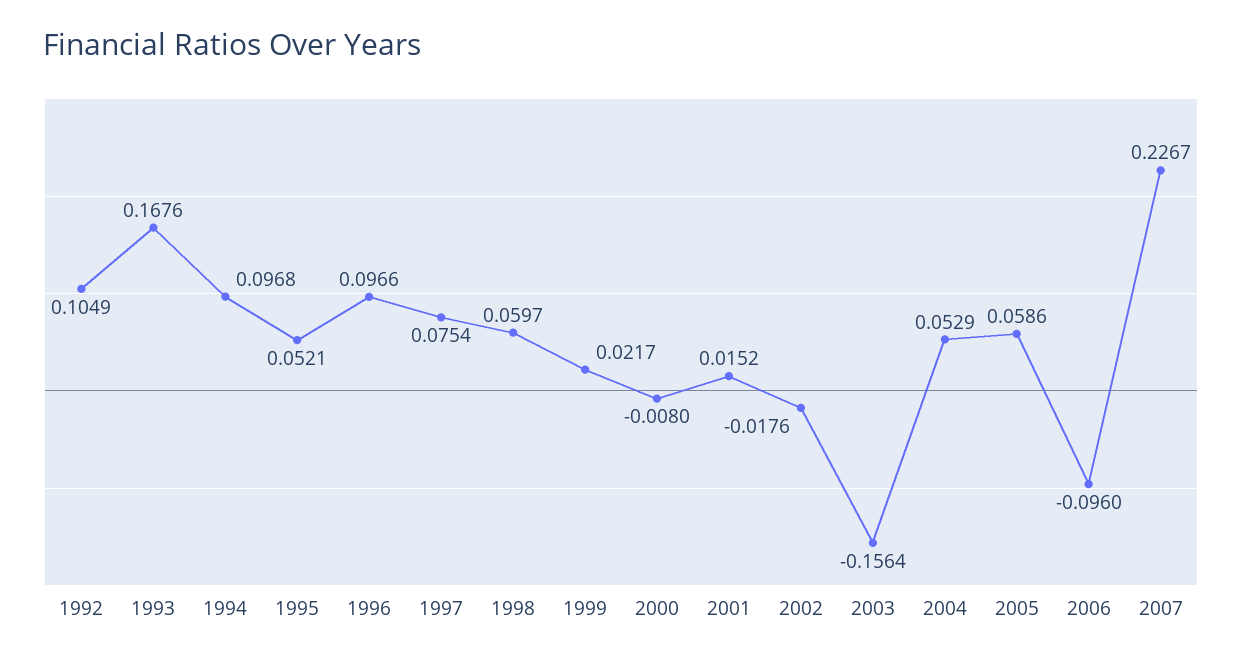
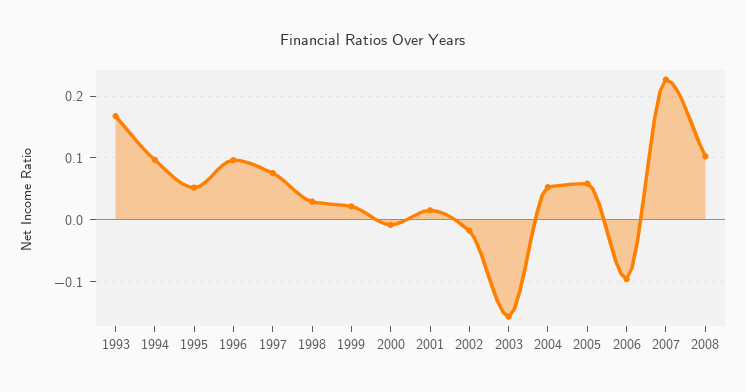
1992: 0.1049 -> none
1998: 0.0597 -> 0.03
2008: none -> 0.1

